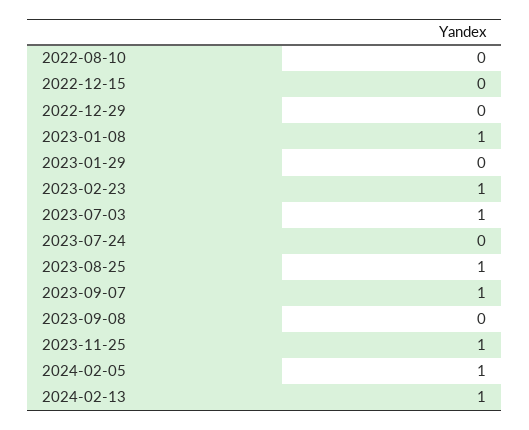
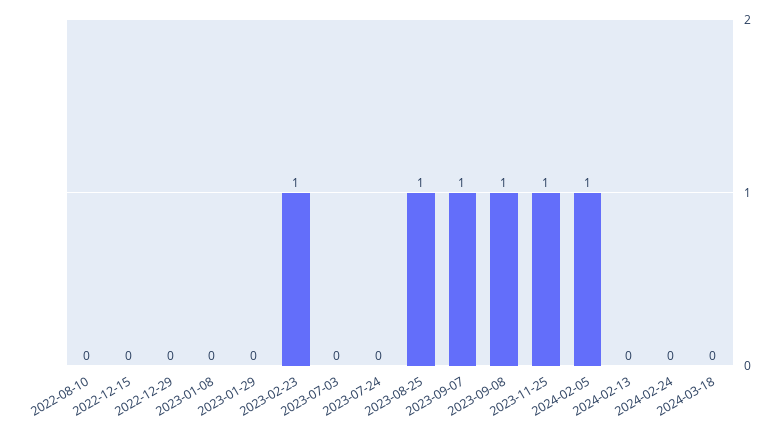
2023-01-08: 1 -> 0
2023-07-03: 1 -> 0
2023-09-08: 0 -> 1
2024-02-13: 1 -> 0
2024-02-24: none -> 0
2024-03-18: none -> 0

